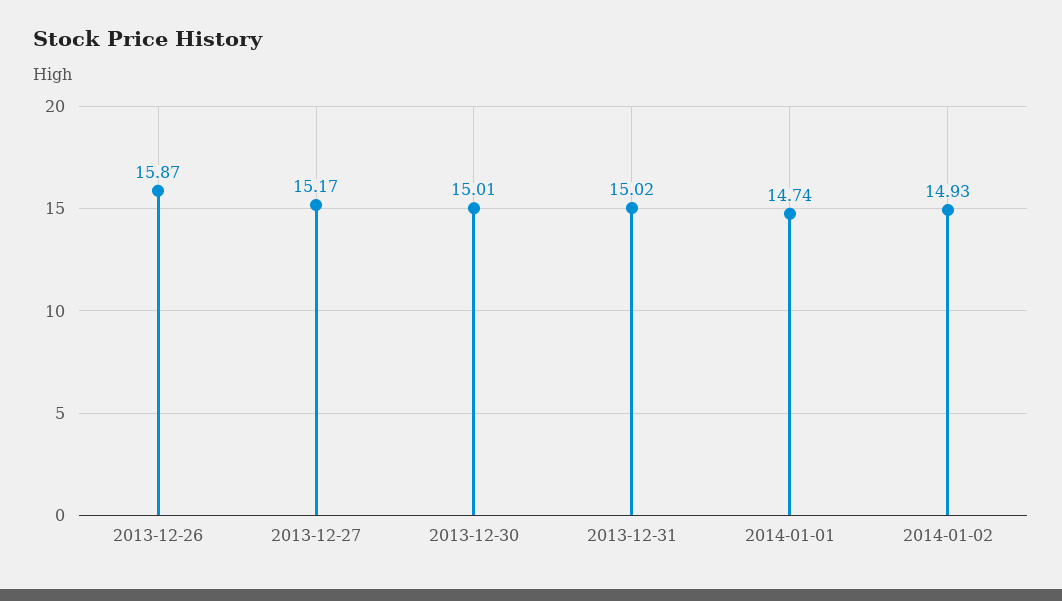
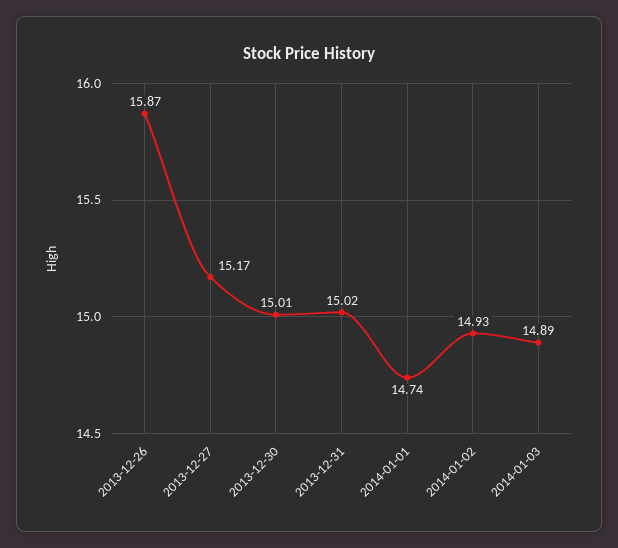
2014-01-03: none -> 14.89

